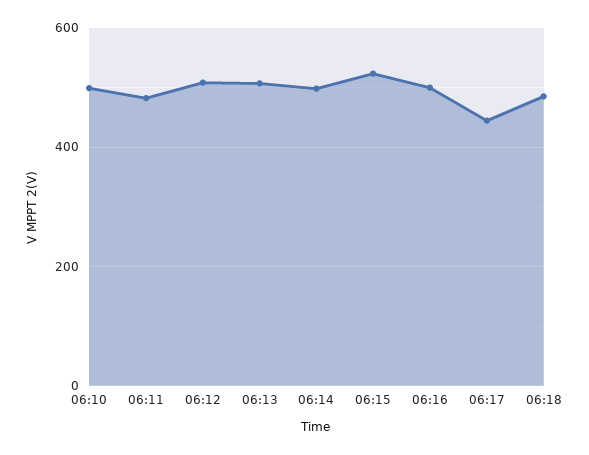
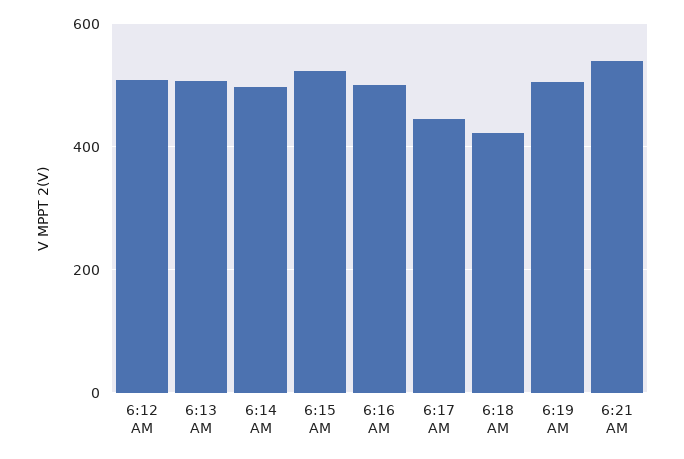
06:10: 500 -> none
06:11: 480 -> none
06:18: 480 -> 420
6:19 AM: none -> 500
6:21 AM: none -> 540

